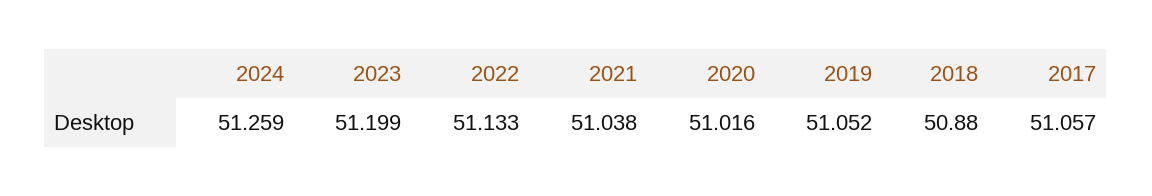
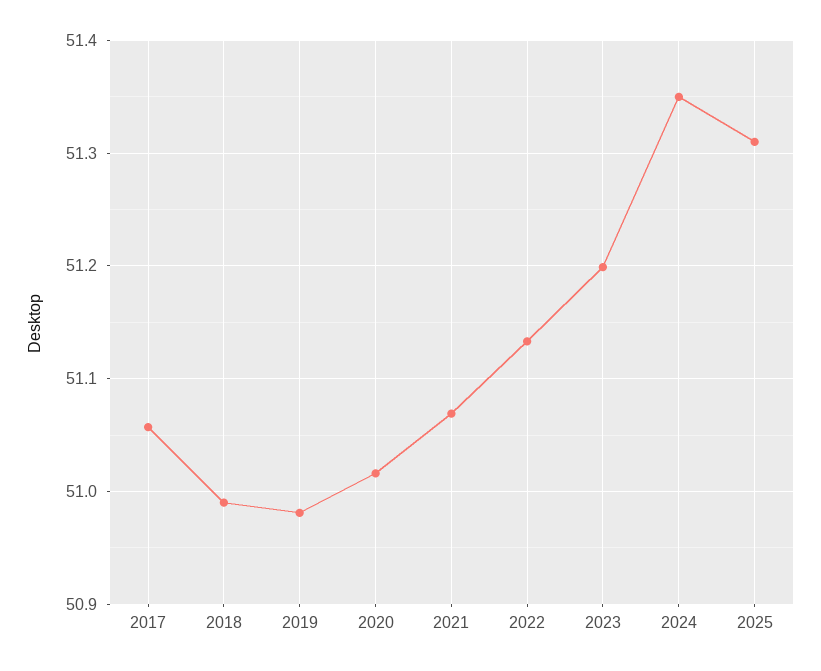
2024: 51.259 -> 51.35
2021: 51.038 -> 51.07
2019: 51.052 -> 50.98
2018: 50.88 -> 50.99
2025: none -> 51.31

